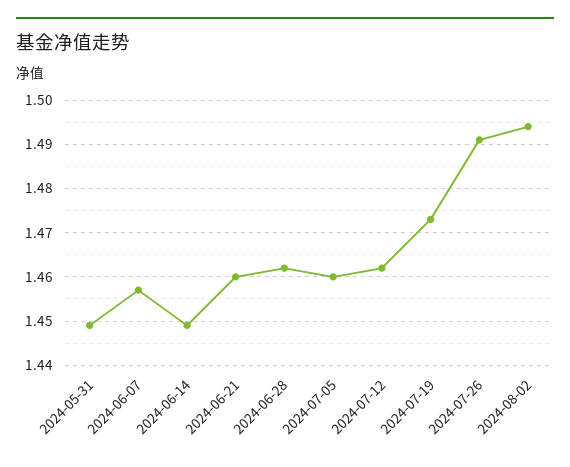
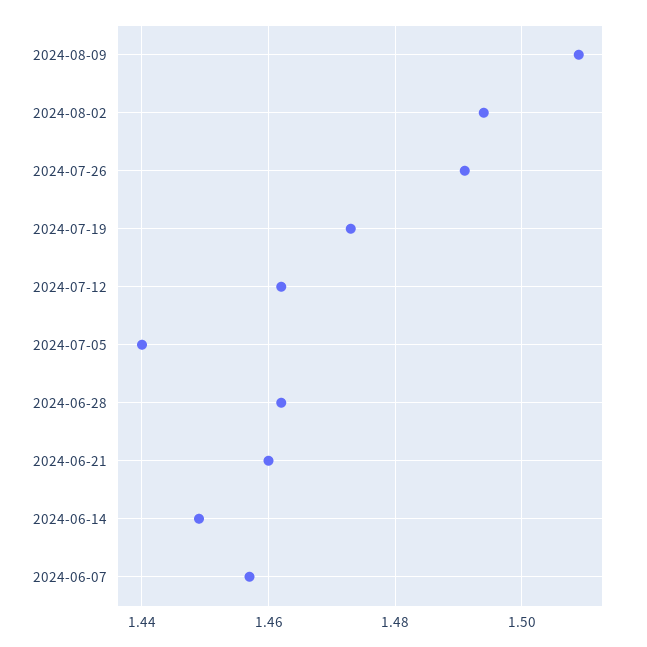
2024-05-31: 1.45 -> none
2024-07-05: 1.46 -> 1.44
2024-08-09: none -> 1.51

